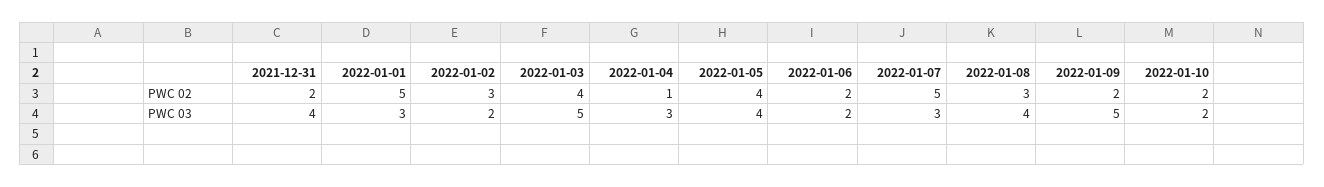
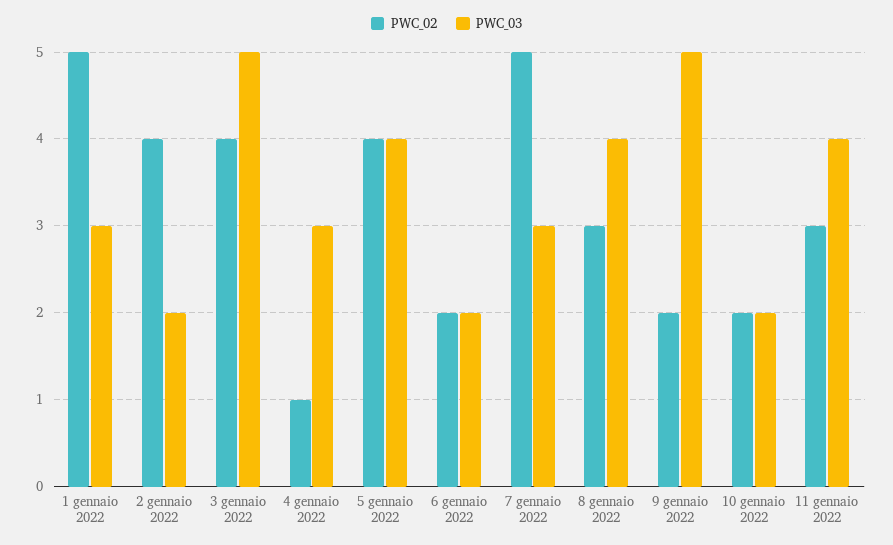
PWC 02, 2021-12-31: 2 -> none
PWC 02, 2022-01-02: 3 -> 4
PWC 03, 2021-12-31: 4 -> none
PWC 02, 11 gennaio 2022: none -> 3
PWC 03, 11 gennaio 2022: none -> 4

